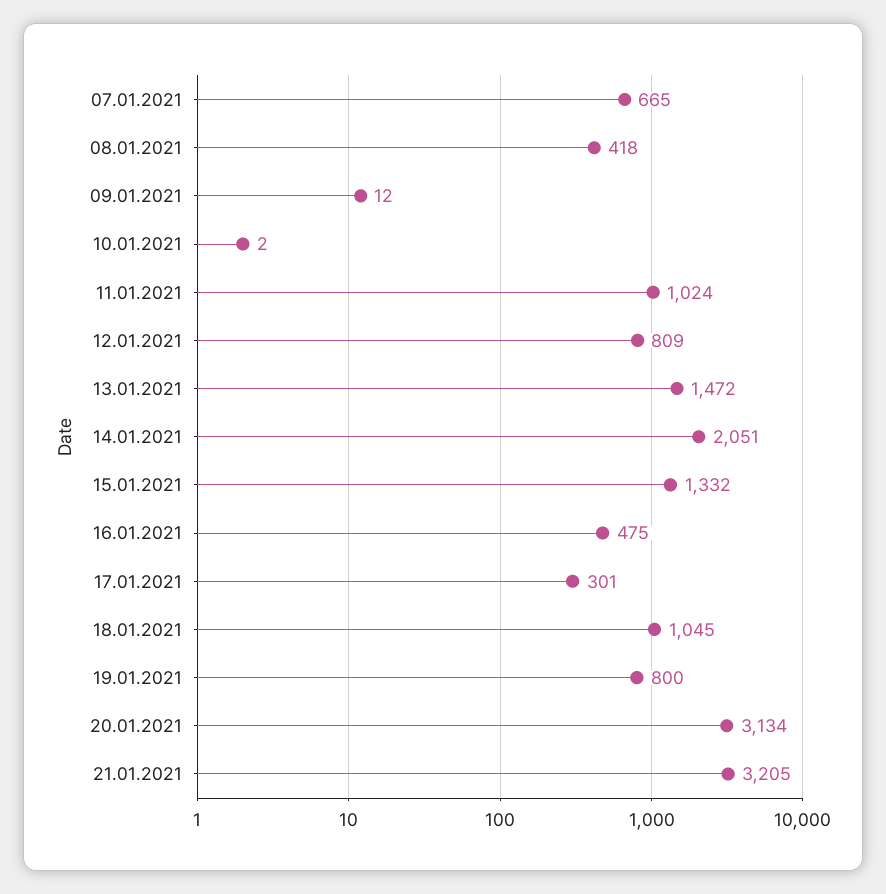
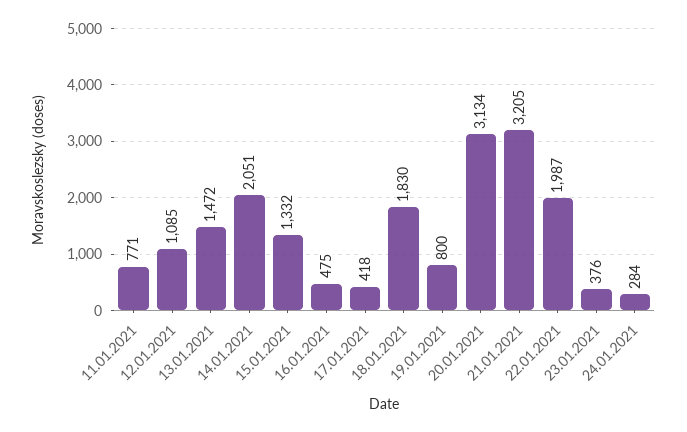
07.01.2021: 665 -> none
08.01.2021: 418 -> none
09.01.2021: 12 -> none
10.01.2021: 2 -> none
11.01.2021: 1024 -> 771
12.01.2021: 809 -> 1085
17.01.2021: 301 -> 418
18.01.2021: 1045 -> 1830
22.01.2021: none -> 1987
23.01.2021: none -> 376
24.01.2021: none -> 284

